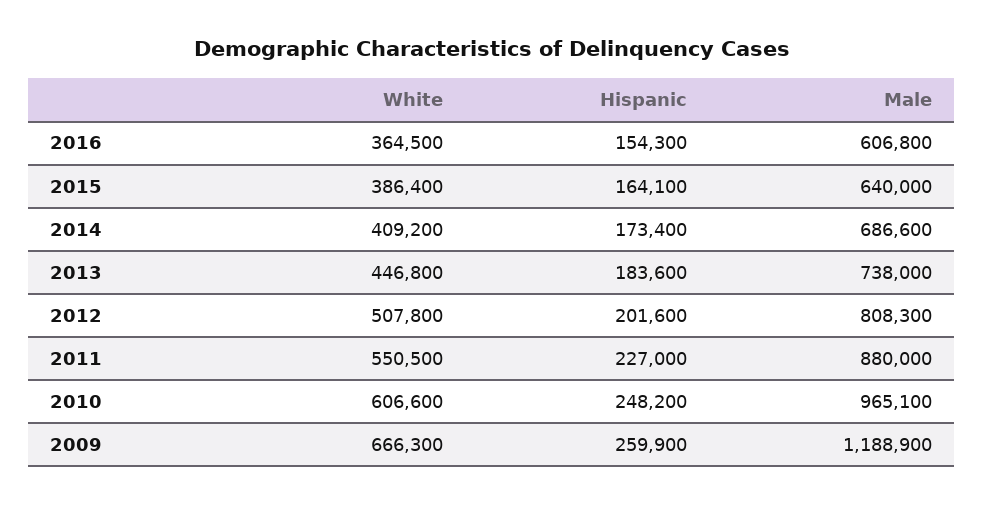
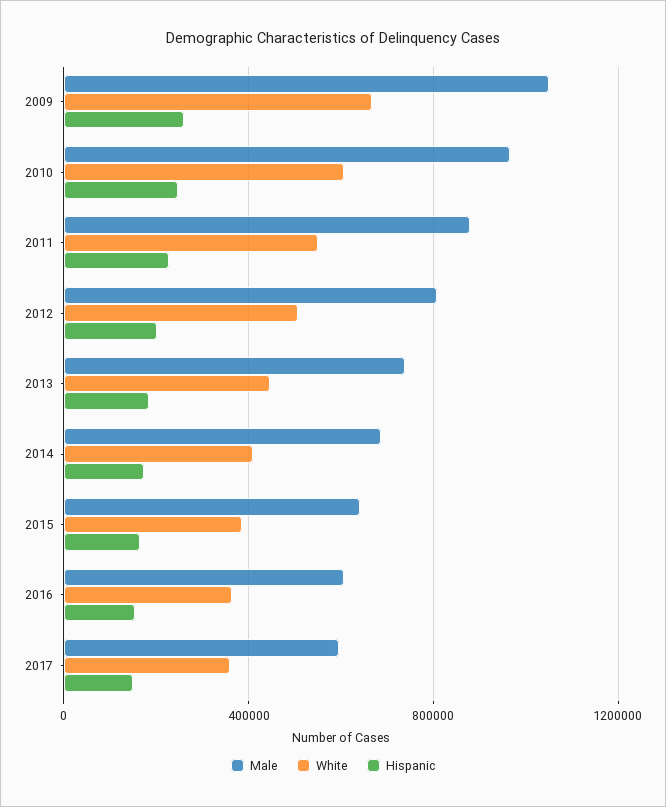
Male, 2009: 1188900 -> 1050000
Male, 2017: none -> 600000
White, 2017: none -> 350000
Hispanic, 2017: none -> 150000

